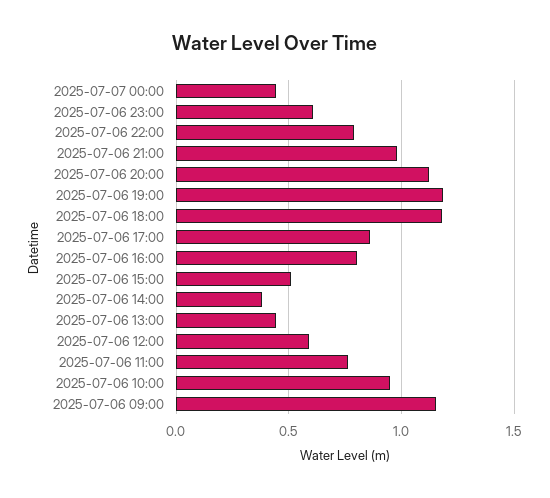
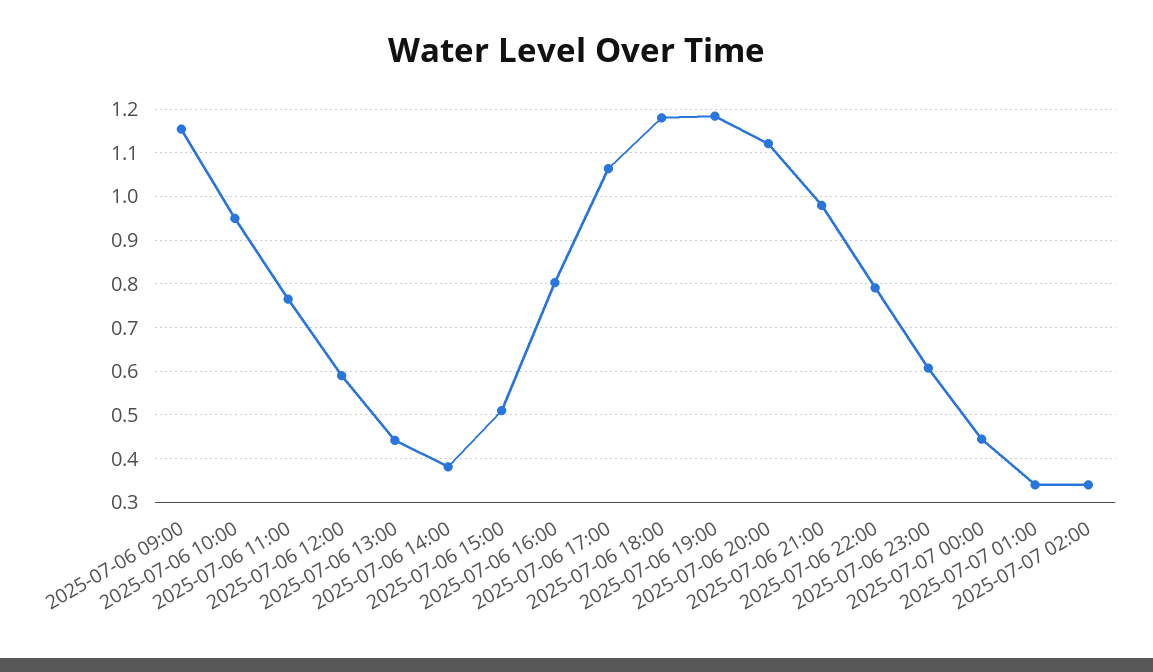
2025-07-06 17:00: 0.85 -> 1.06
2025-07-07 01:00: none -> 0.34
2025-07-07 02:00: none -> 0.34

